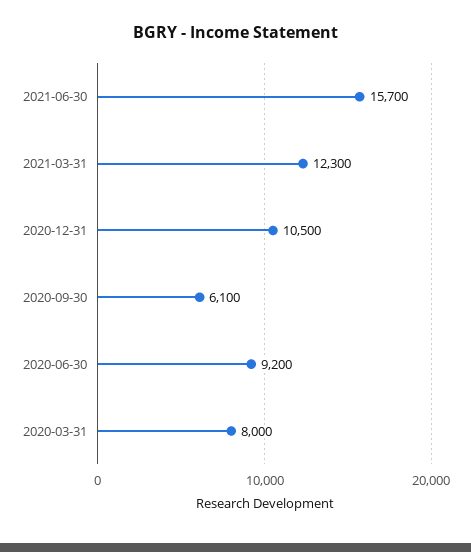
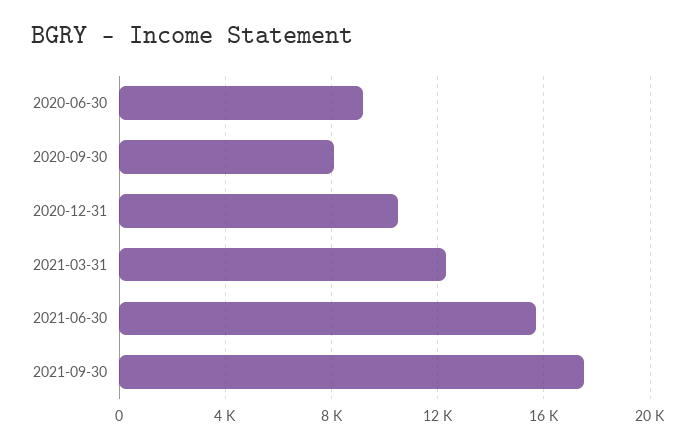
2020-09-30: 6100 -> 8000
2020-03-31: 8000 -> none
2021-09-30: none -> 17500

